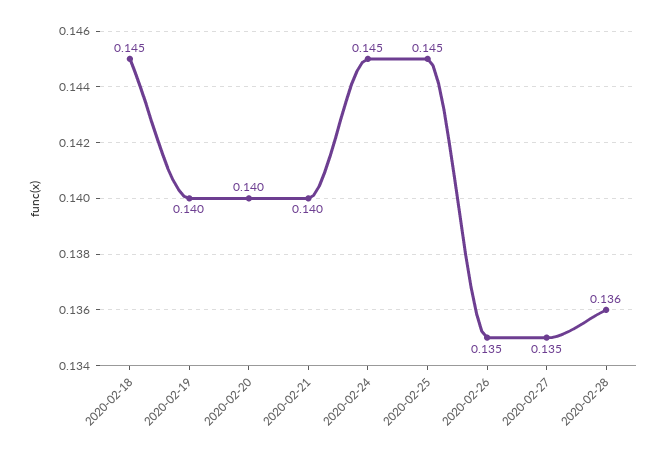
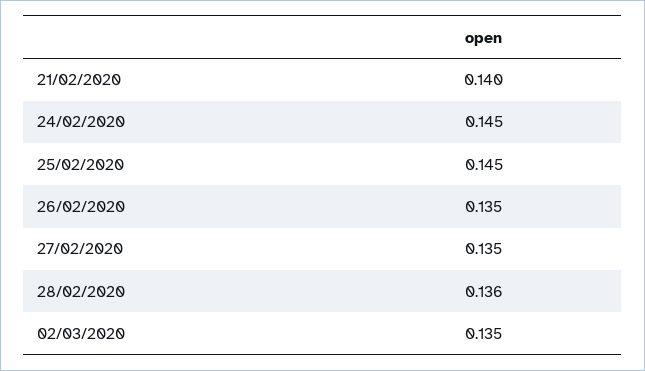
2020-02-18: 0.145 -> none
2020-02-19: 0.14 -> none
2020-02-20: 0.14 -> none
02/03/2020: none -> 0.135

